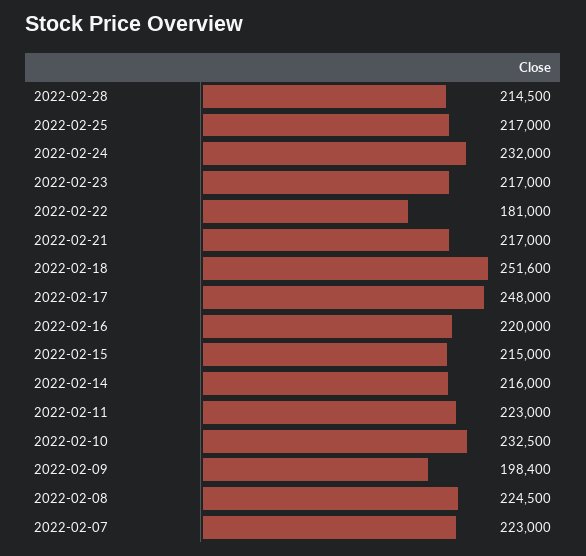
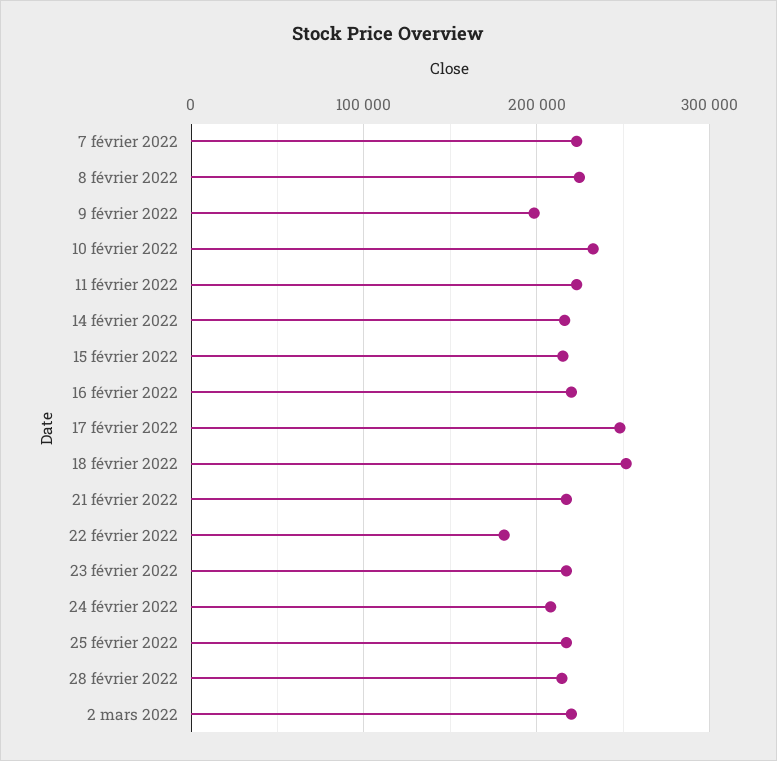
2022-02-24: 232000 -> 210000
2 mars 2022: none -> 220000

